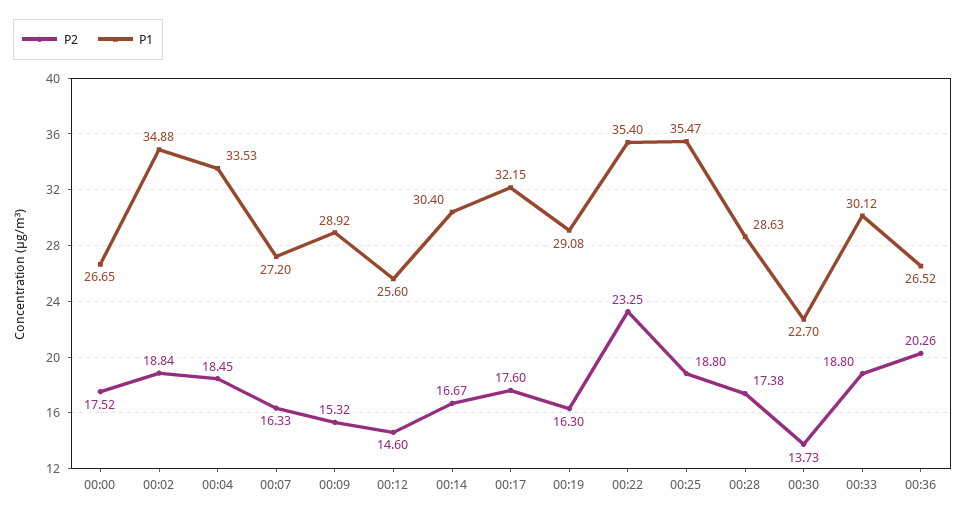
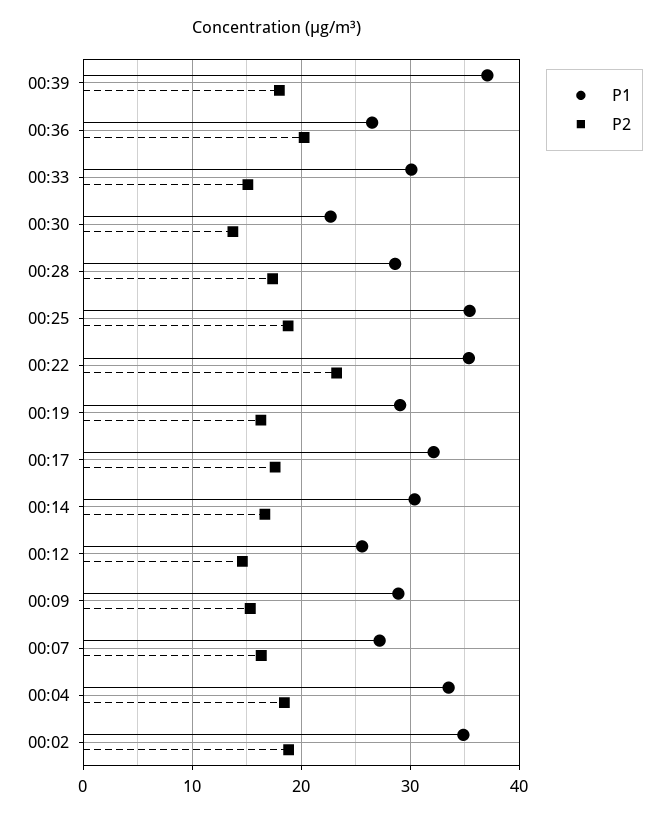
P2, 00:00: 17.52 -> none
P1, 00:00: 26.65 -> none
P2, 00:33: 18.8 -> 15
P1, 00:39: none -> 37
P2, 00:39: none -> 18

